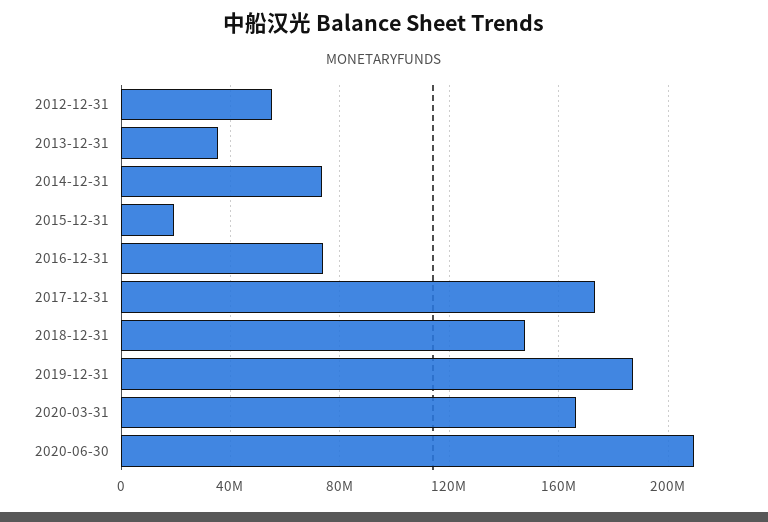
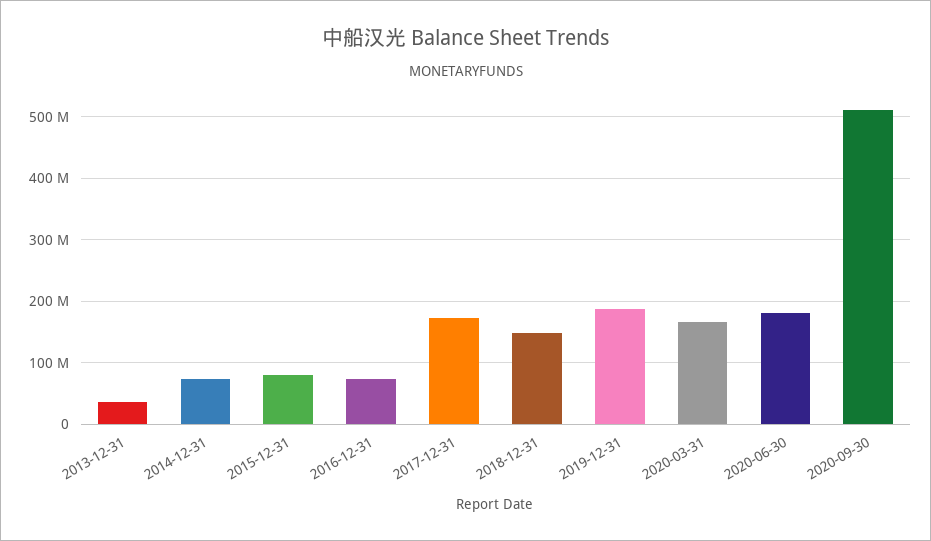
2012-12-31: 55000000 -> none
2015-12-31: 20000000 -> 80000000
2020-06-30: 210000000 -> 180000000
2020-09-30: none -> 510000000

